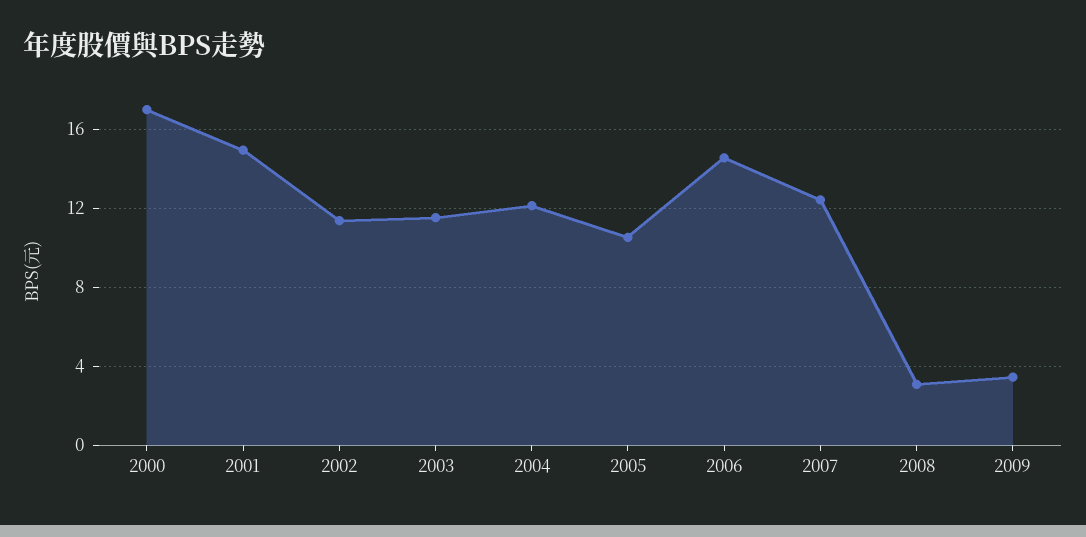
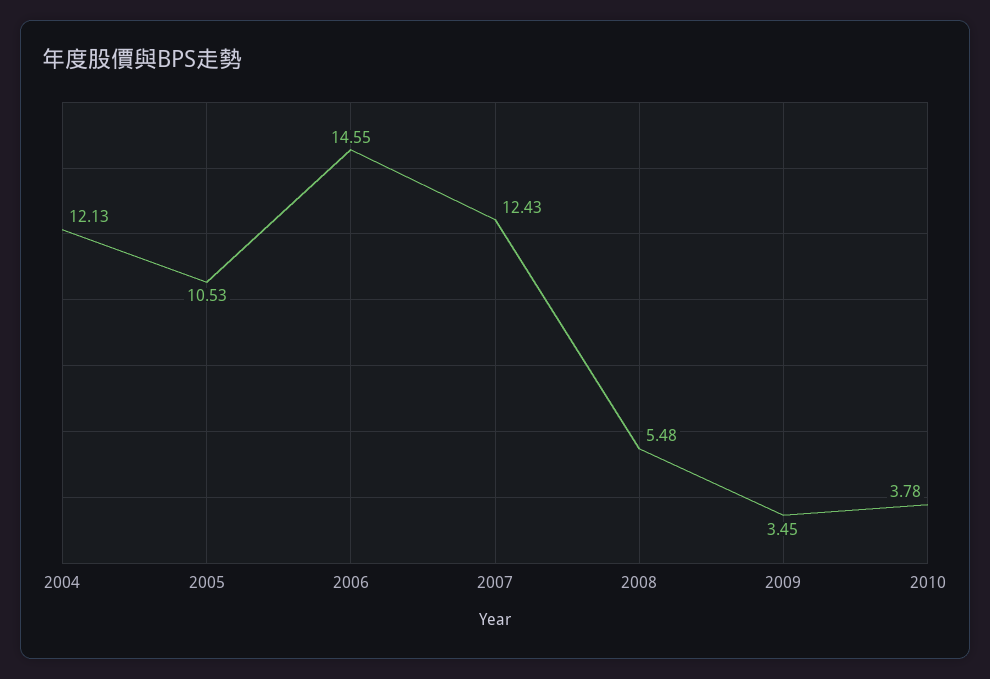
2000: 17 -> none
2001: 15 -> none
2002: 11.5 -> none
2003: 11.5 -> none
2008: 3 -> 5.48
2010: none -> 3.78

